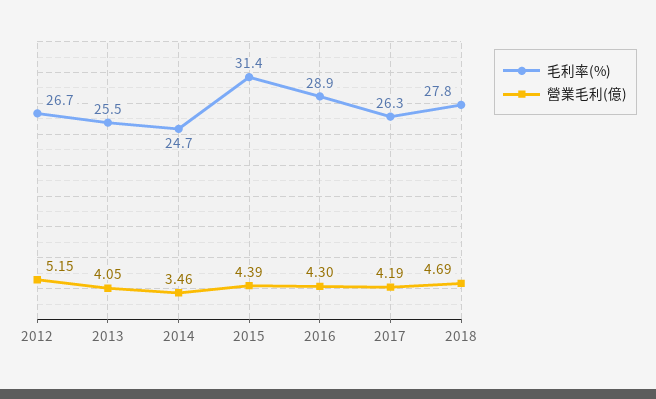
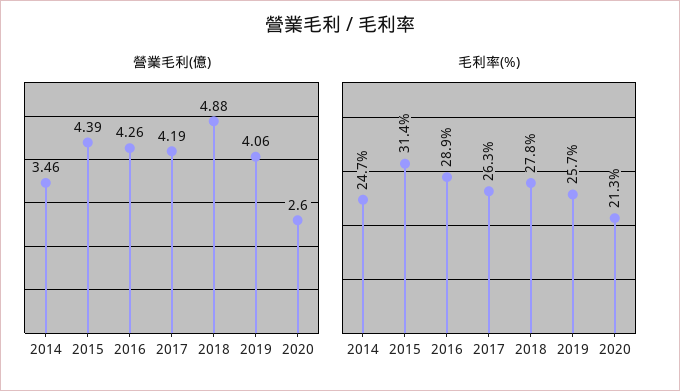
毛利率(%), 2012: 26.7 -> none
營業毛利(億), 2012: 5.15 -> none
毛利率(%), 2013: 25.5 -> none
營業毛利(億), 2013: 4.05 -> none
營業毛利(億), 2016: 4.3 -> 4.26
營業毛利(億), 2018: 4.69 -> 4.88
營業毛利(億), 2019: none -> 4.06
營業毛利(億), 2020: none -> 2.6
毛利率(%), 2019: none -> 25.7
毛利率(%), 2020: none -> 21.3

